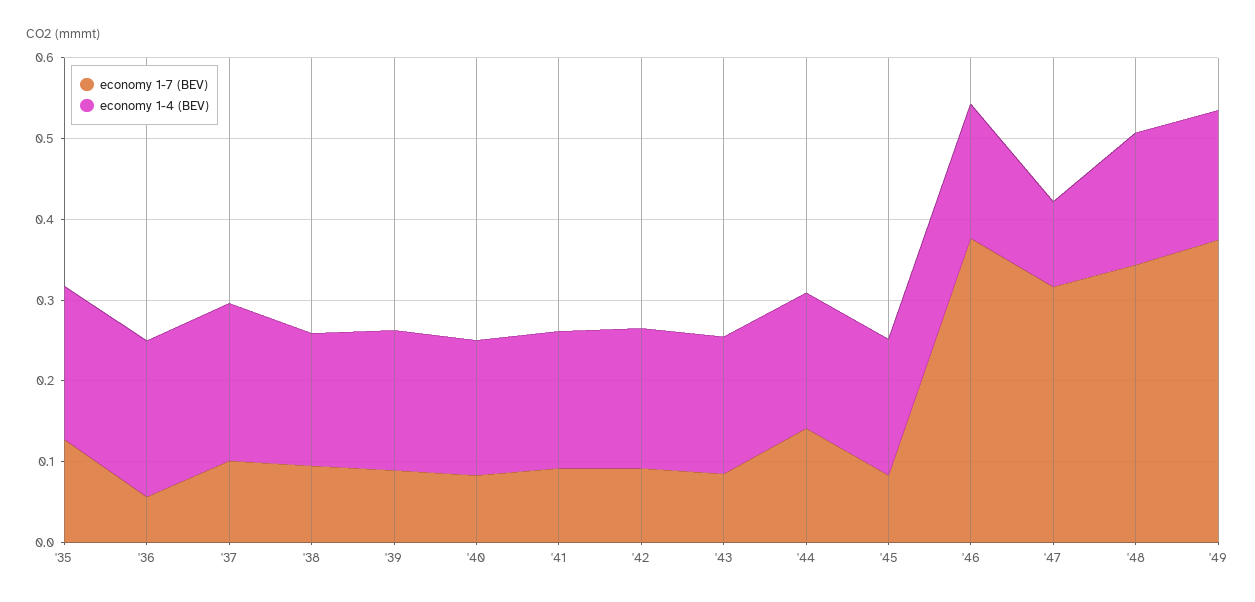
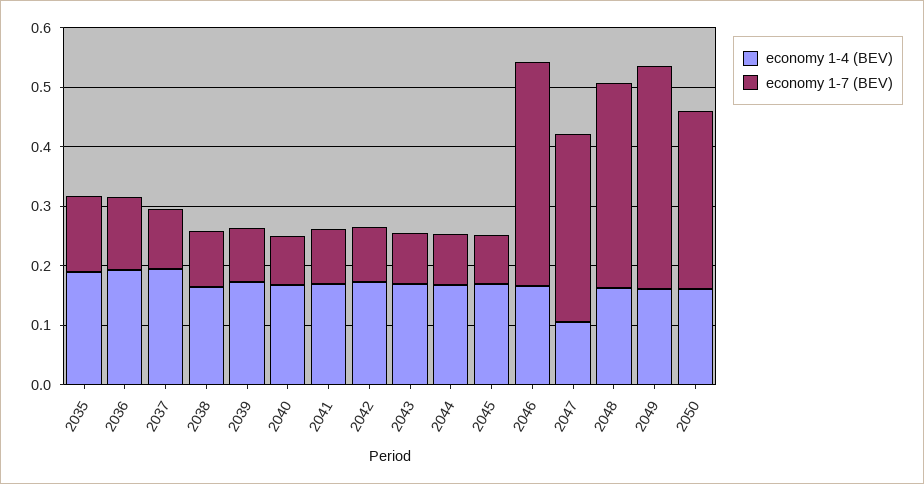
economy 1-7 (BEV), '36: 0.06 -> 0.12
economy 1-7 (BEV), '44: 0.14 -> 0.08
economy 1-4 (BEV), 2050: none -> 0.16
economy 1-7 (BEV), 2050: none -> 0.3

